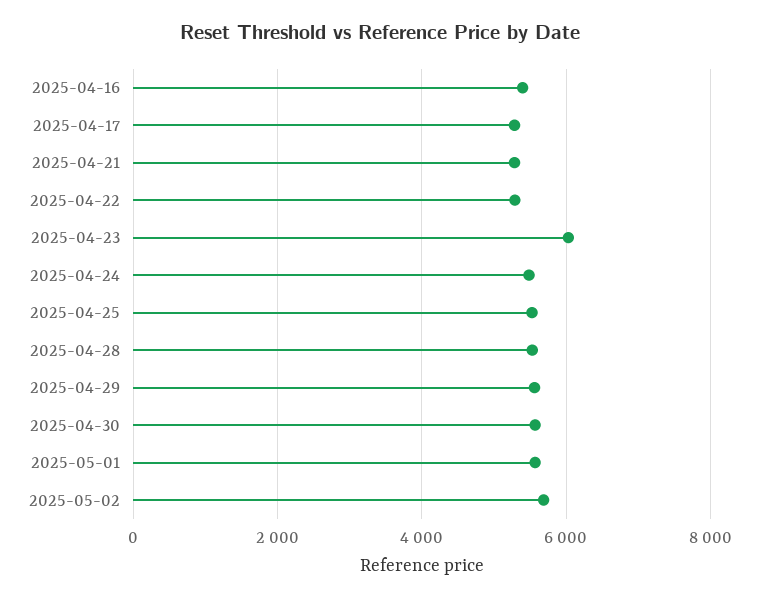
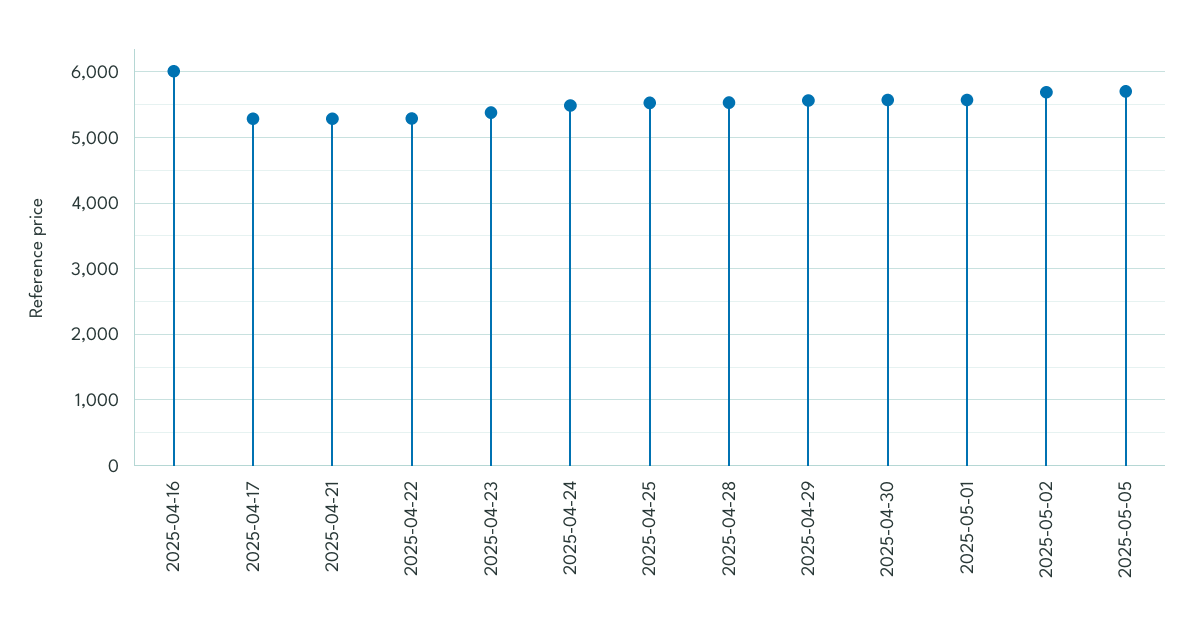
2025-04-16: 5400 -> 6000
2025-04-23: 6000 -> 5400
2025-05-05: none -> 5700

